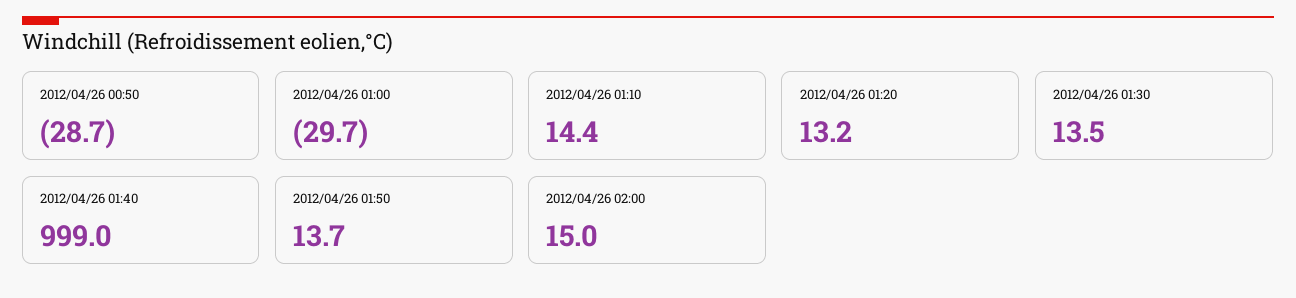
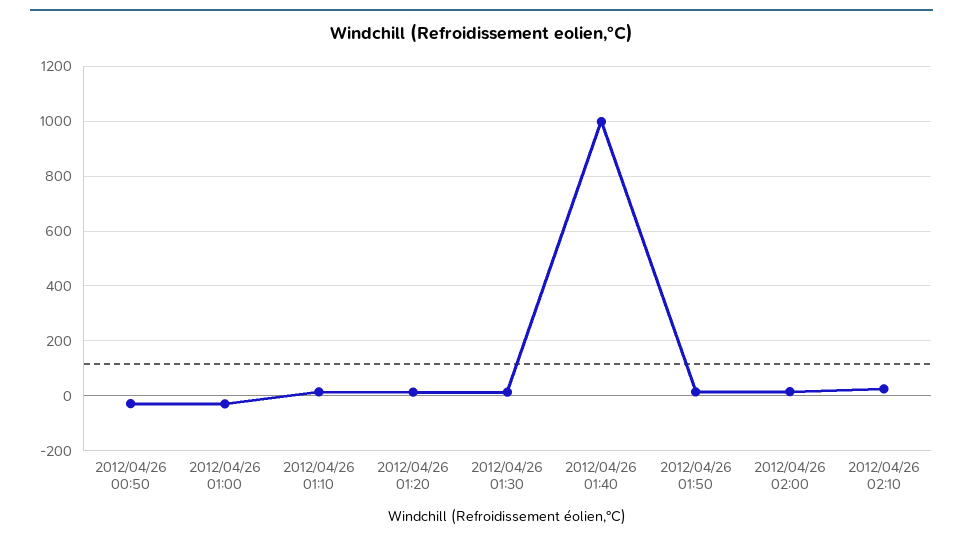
2012/04/26 02:10: none -> 25

